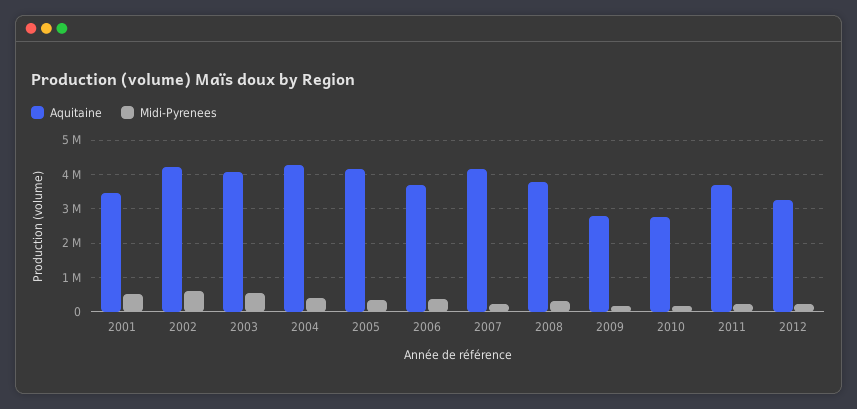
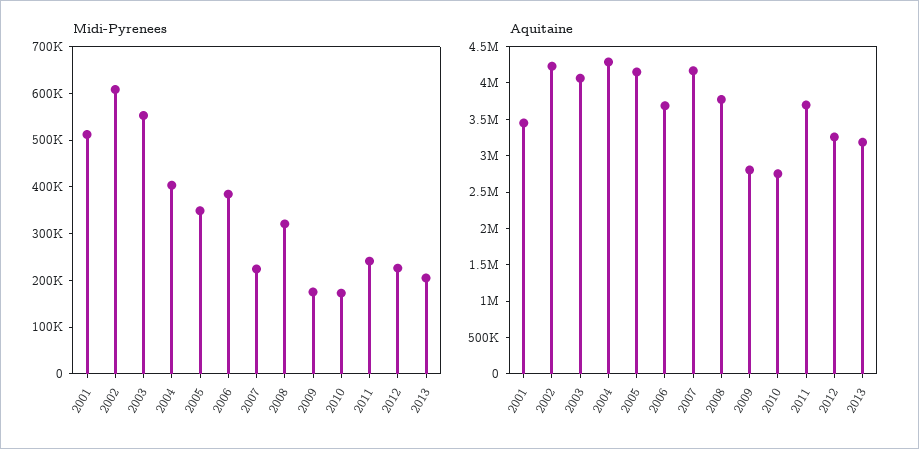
Midi-Pyrenees, 2013: none -> 200000
Aquitaine, 2013: none -> 3250000

